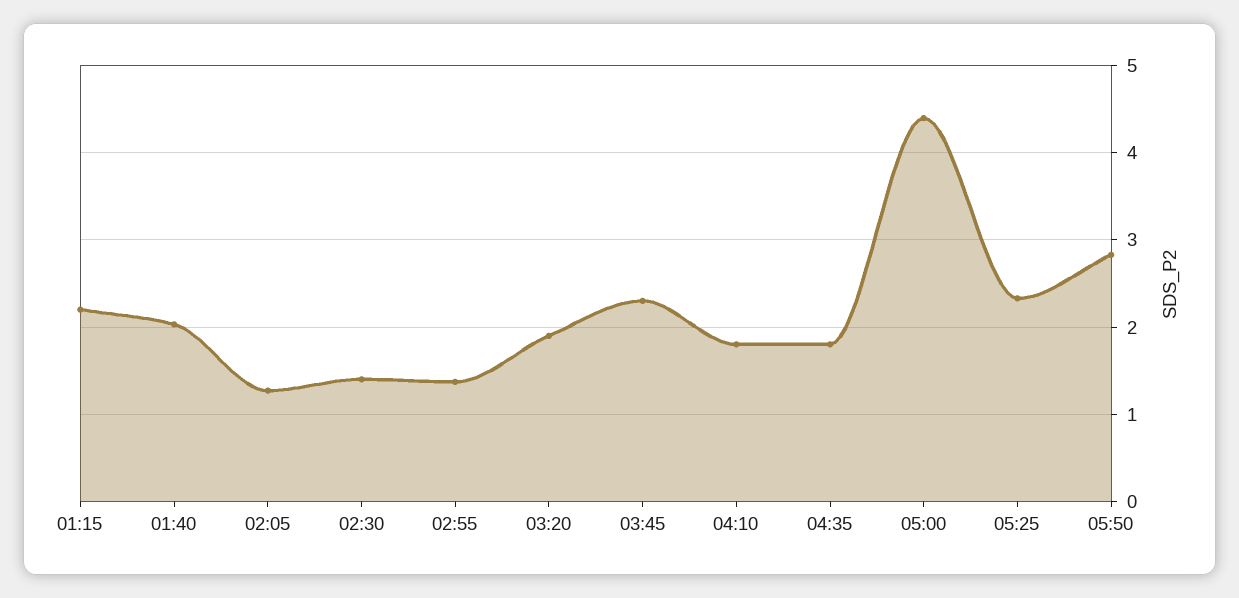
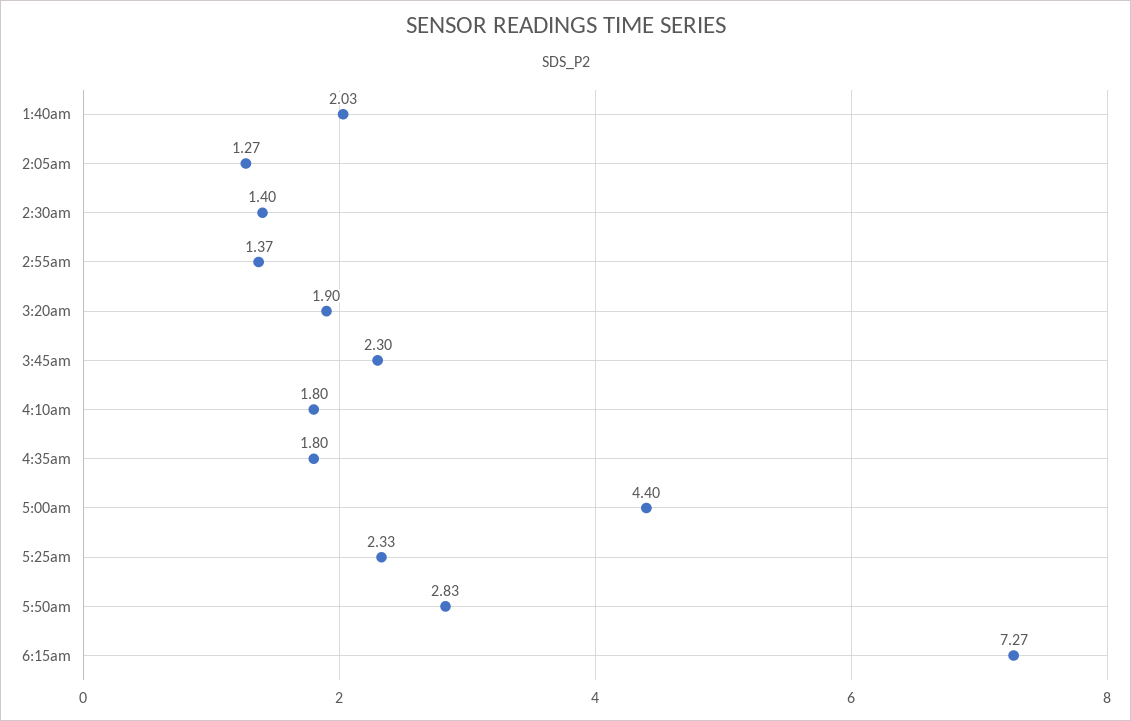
01:15: 2.2 -> none
6:15am: none -> 7.27

